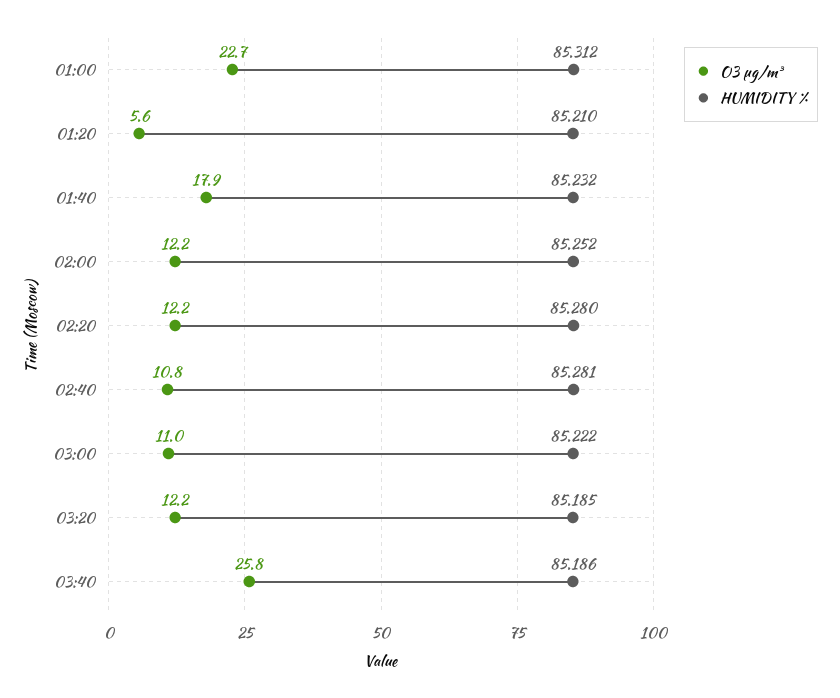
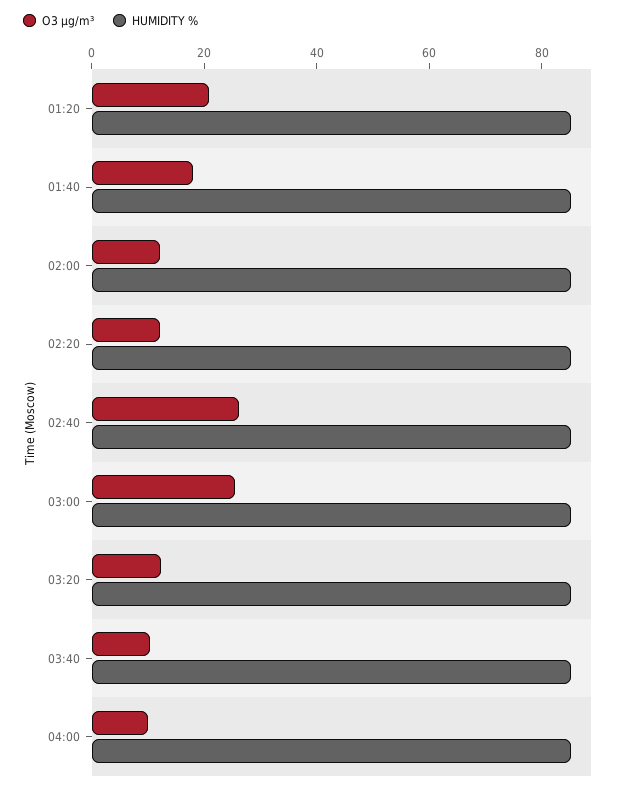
O3 µg/m³, 01:00: 22.7 -> none
HUMIDITY %, 01:00: 85.312 -> none
O3 µg/m³, 01:20: 5.6 -> 20
O3 µg/m³, 02:40: 10.8 -> 25
O3 µg/m³, 03:00: 11 -> 25
O3 µg/m³, 03:40: 25.8 -> 10
O3 µg/m³, 04:00: none -> 10
HUMIDITY %, 04:00: none -> 85

